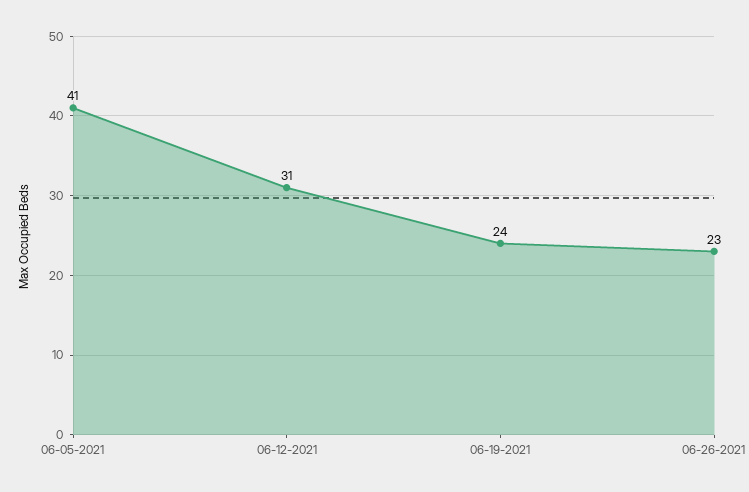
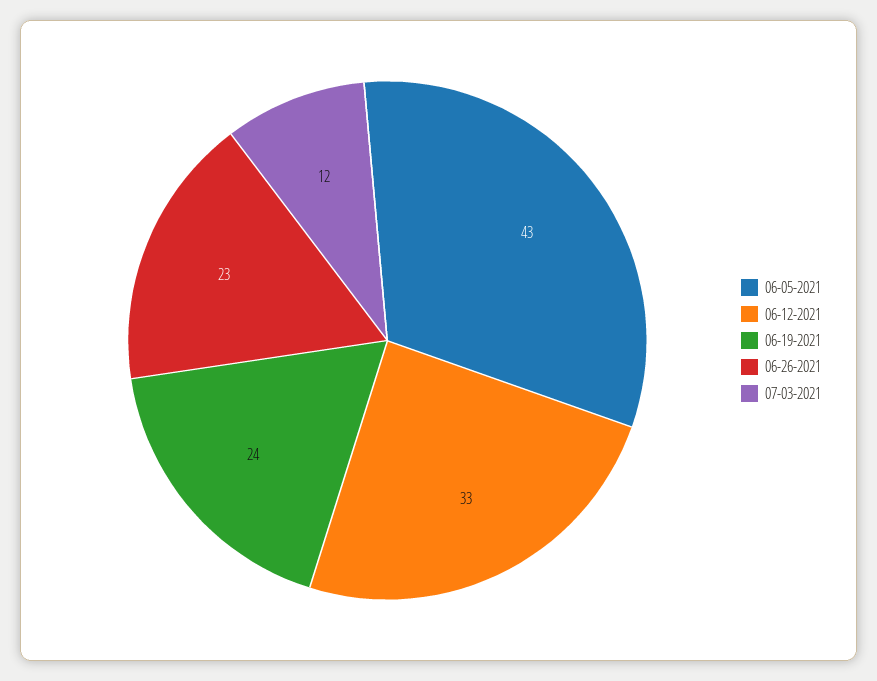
06-05-2021: 41 -> 43
06-12-2021: 31 -> 33
07-03-2021: none -> 12

